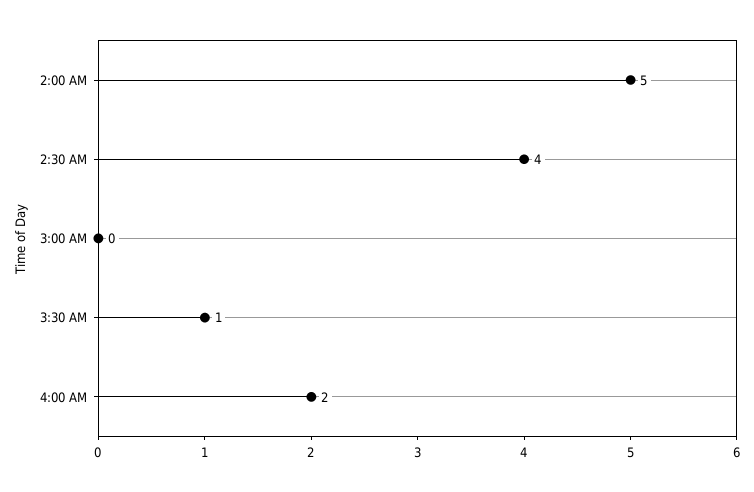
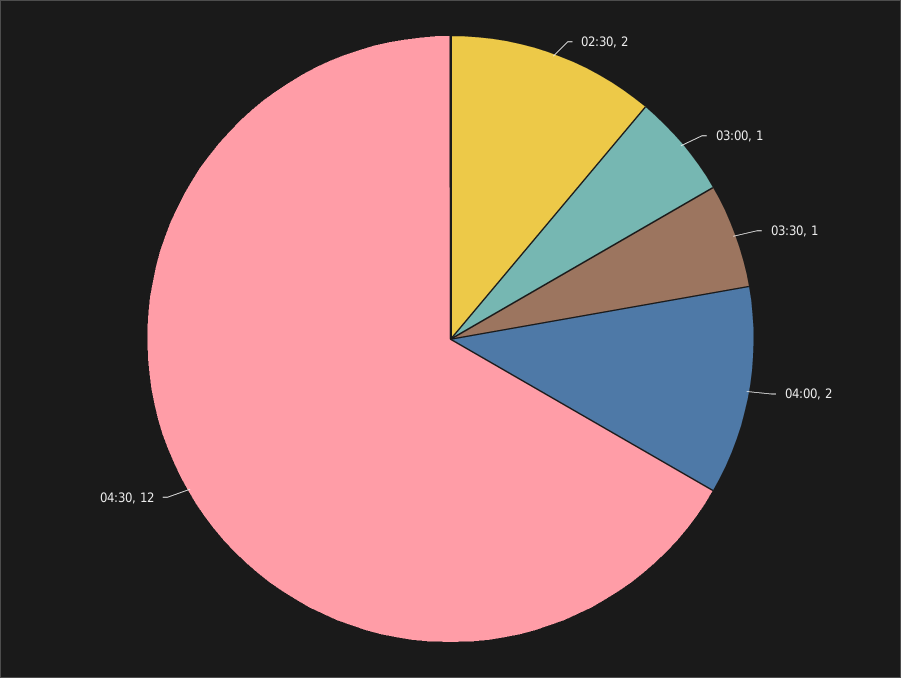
2:00 AM: 5 -> none
2:30 AM: 4 -> 2
3:00 AM: 0 -> 1
04:30: none -> 12

